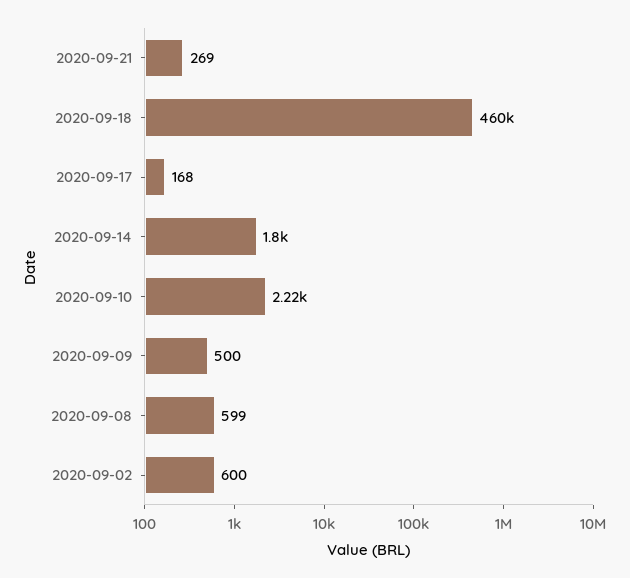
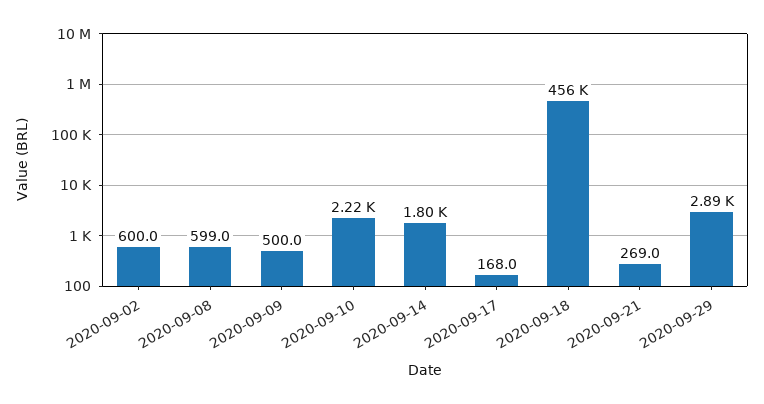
2020-09-18: 460000 -> 456000
2020-09-29: none -> 2890

